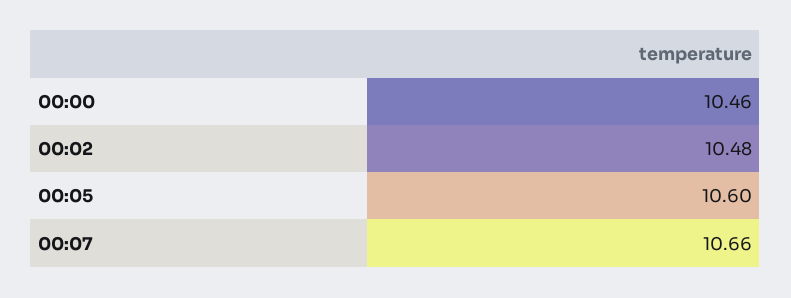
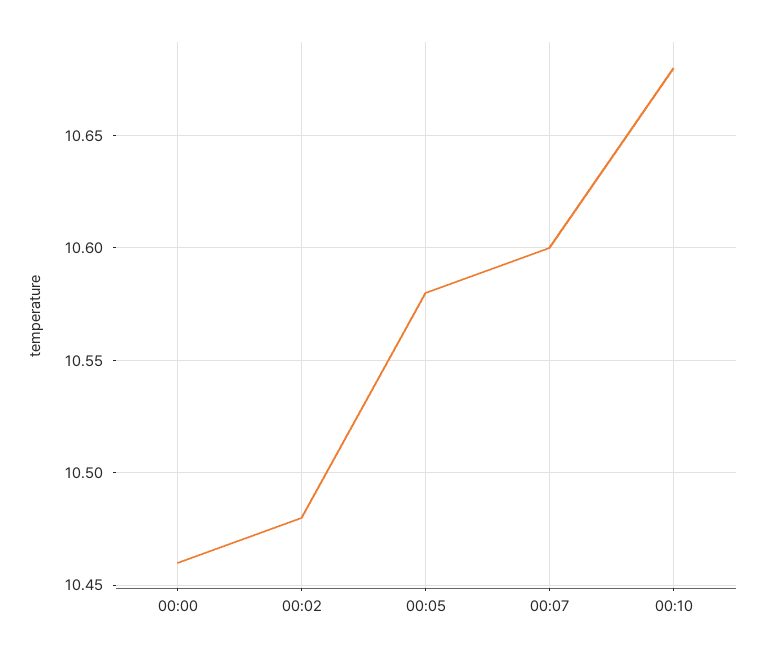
00:05: 10.6 -> 10.58
00:07: 10.66 -> 10.6
00:10: none -> 10.68

